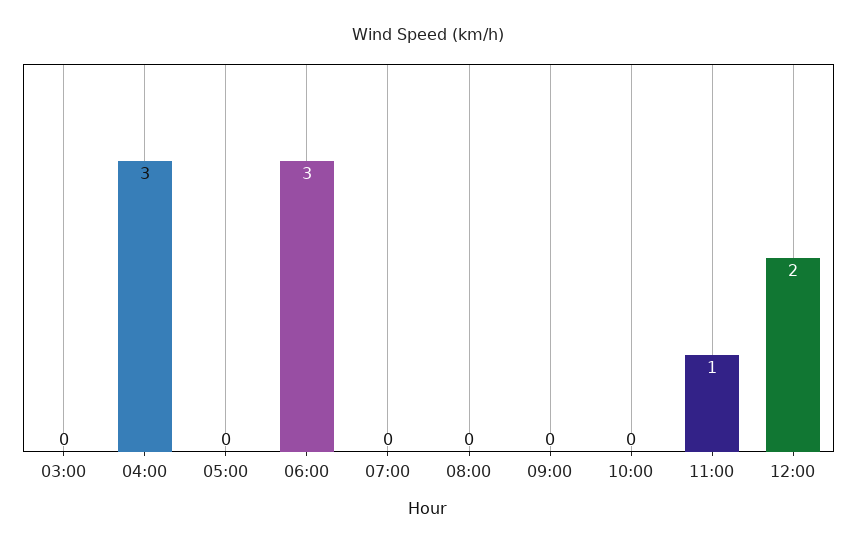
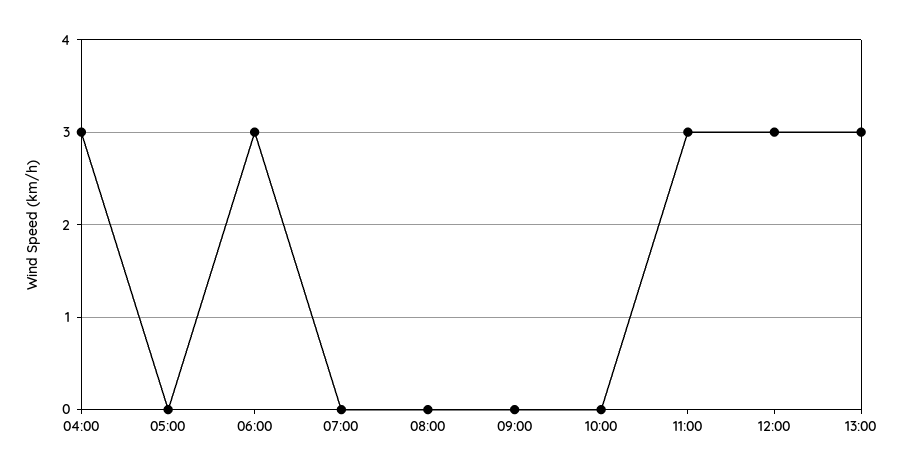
03:00: 0 -> none
11:00: 1 -> 3
12:00: 2 -> 3
13:00: none -> 3

